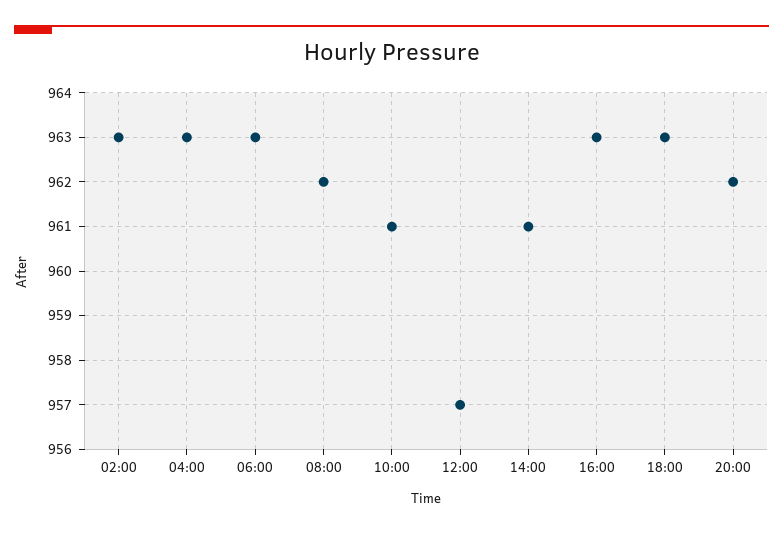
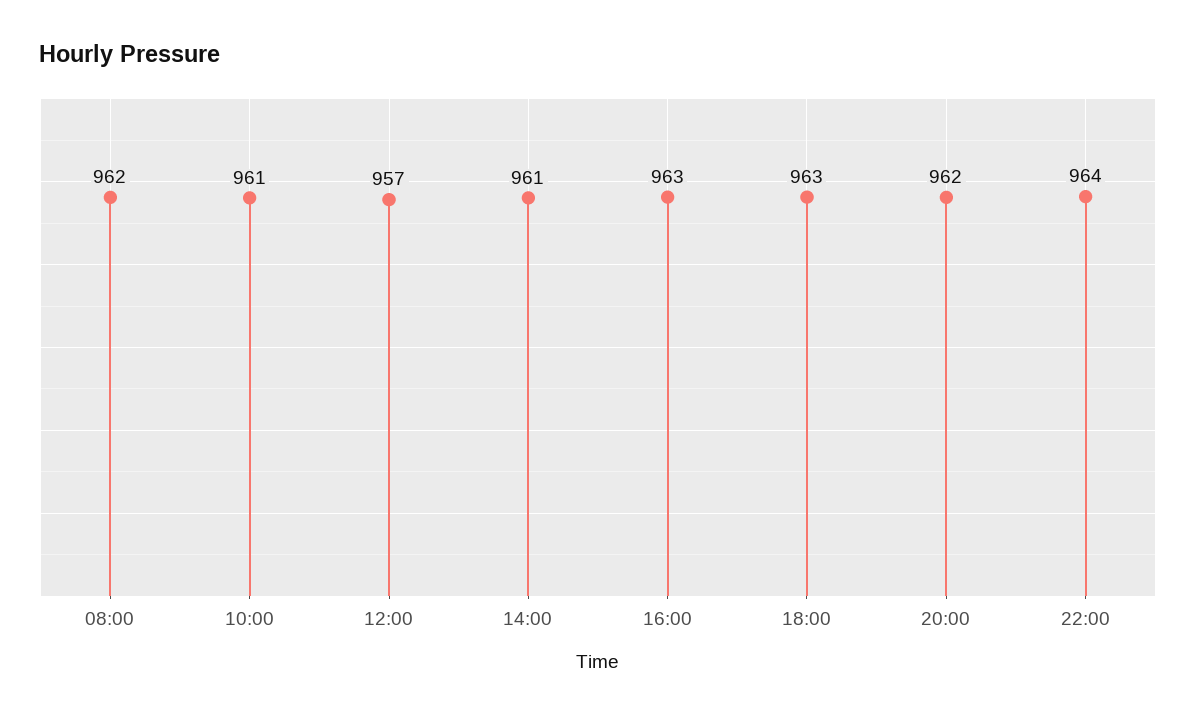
02:00: 963 -> none
04:00: 963 -> none
06:00: 963 -> none
22:00: none -> 964

